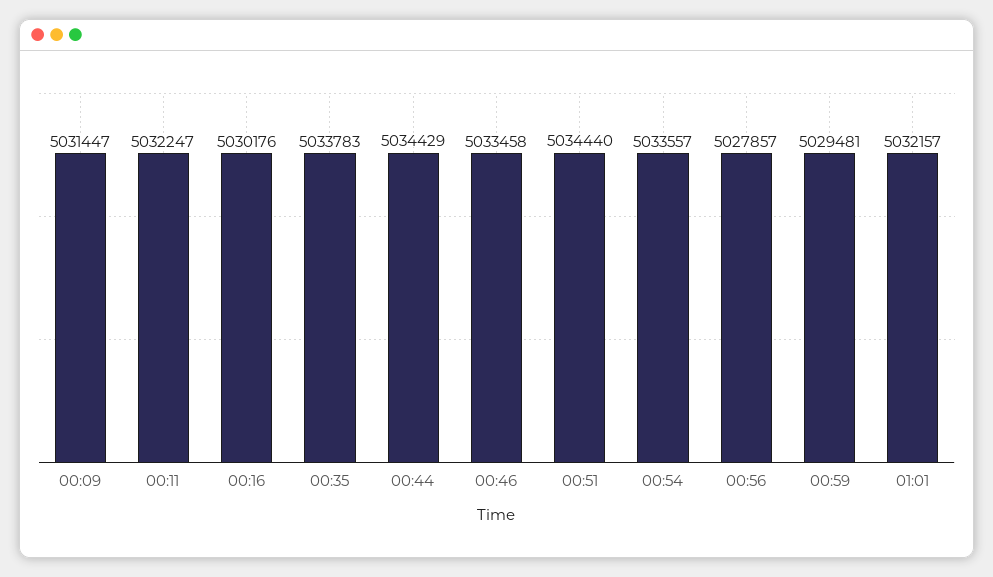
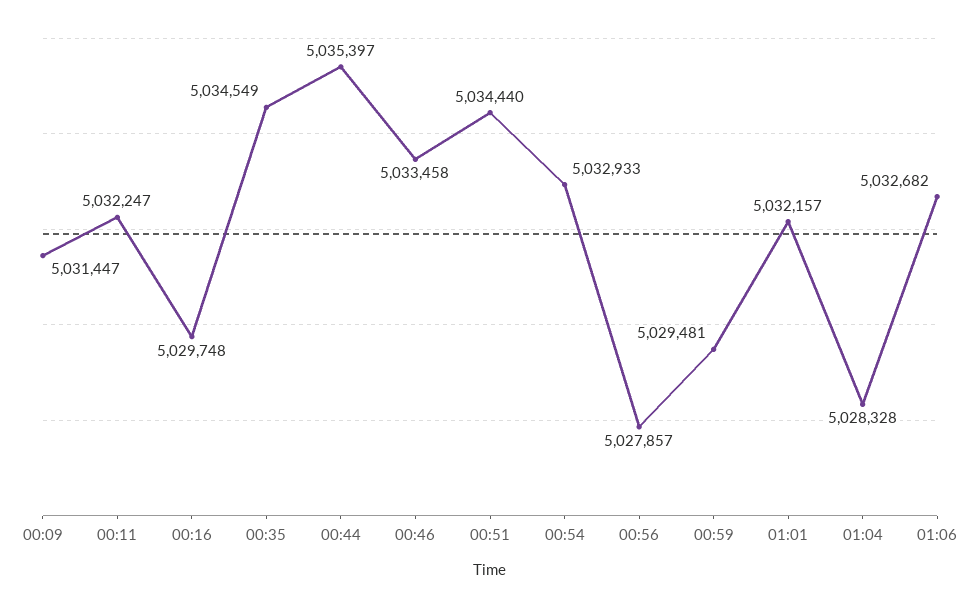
00:16: 5030176 -> 5029748
00:35: 5033783 -> 5034549
00:44: 5034429 -> 5035397
00:54: 5033557 -> 5032933
01:04: none -> 5028328
01:06: none -> 5032682

